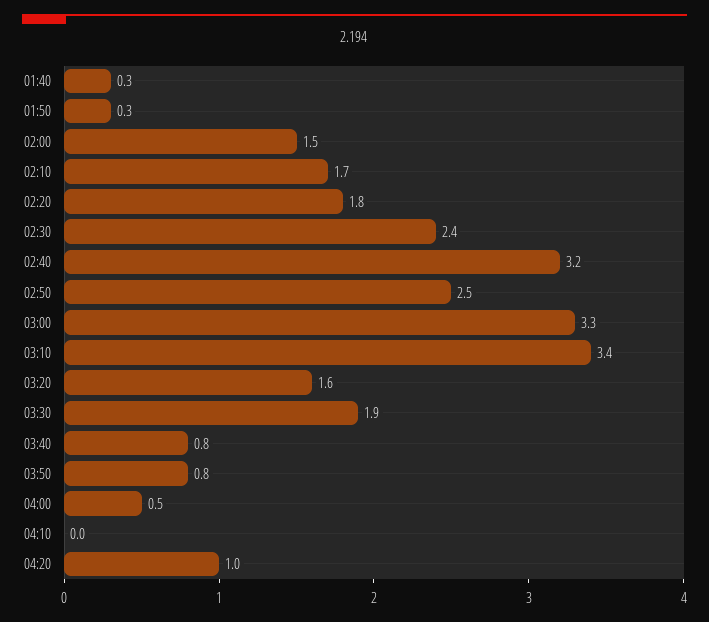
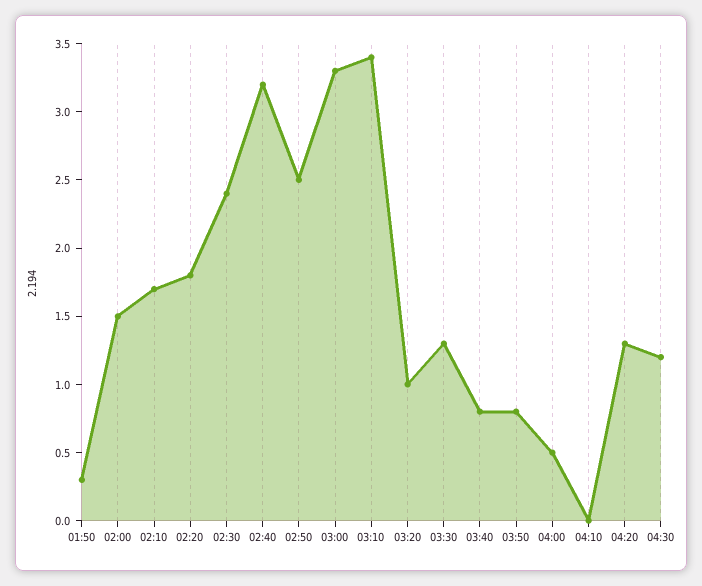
01:40: 0.3 -> none
03:20: 1.6 -> 1
03:30: 1.9 -> 1.3
04:20: 1 -> 1.3
04:30: none -> 1.2

